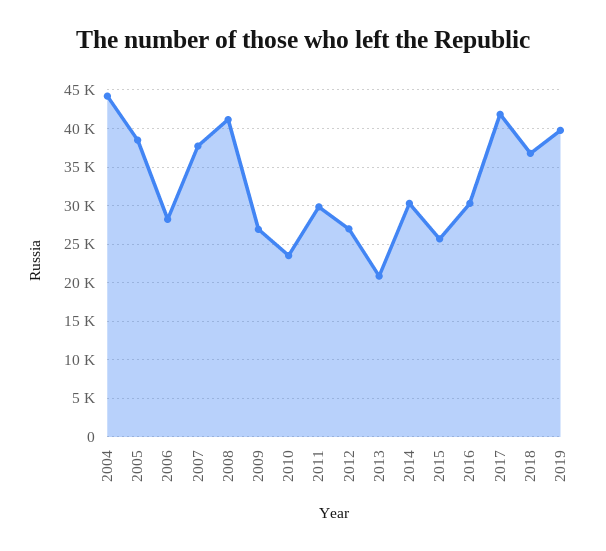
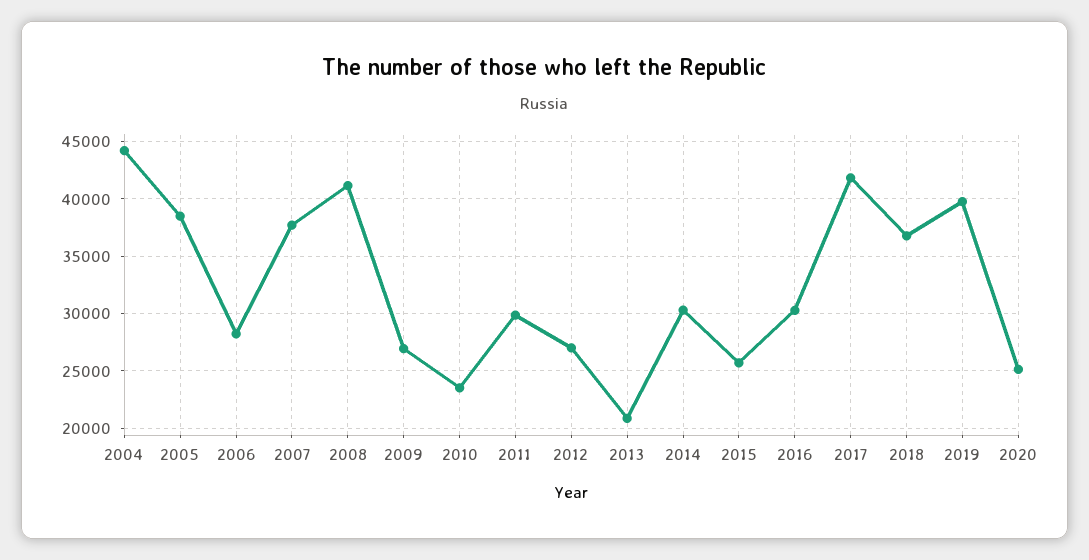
2020: none -> 25000

